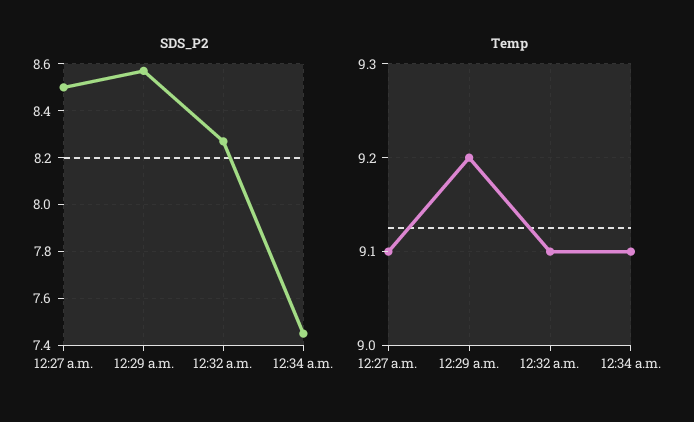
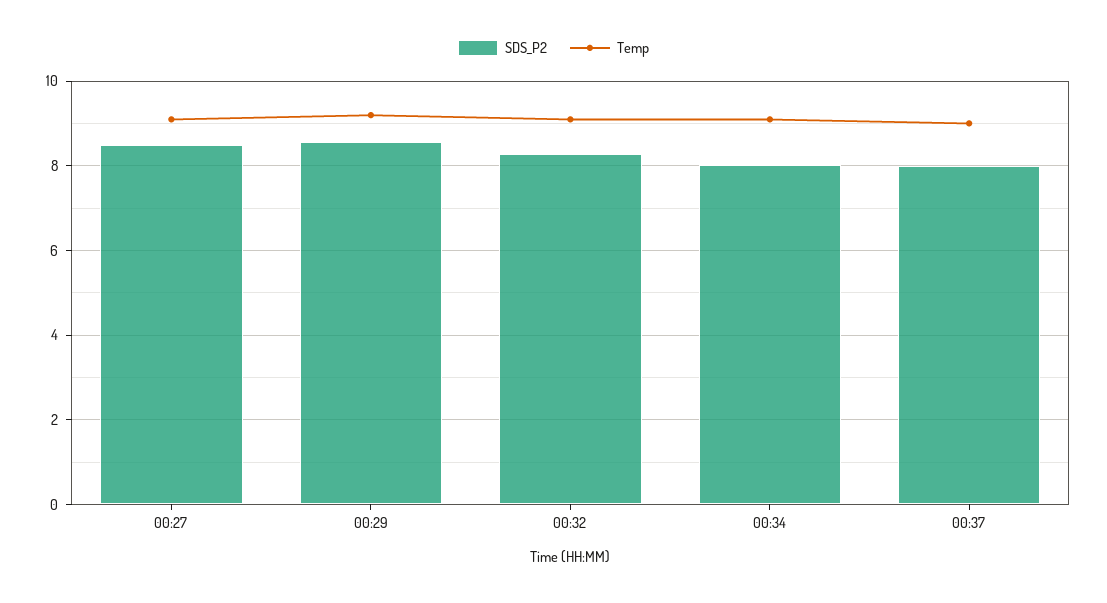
SDS_P2, 12:34 a.m.: 7.45 -> 8
SDS_P2, 00:37: none -> 8
Temp, 00:37: none -> 9

